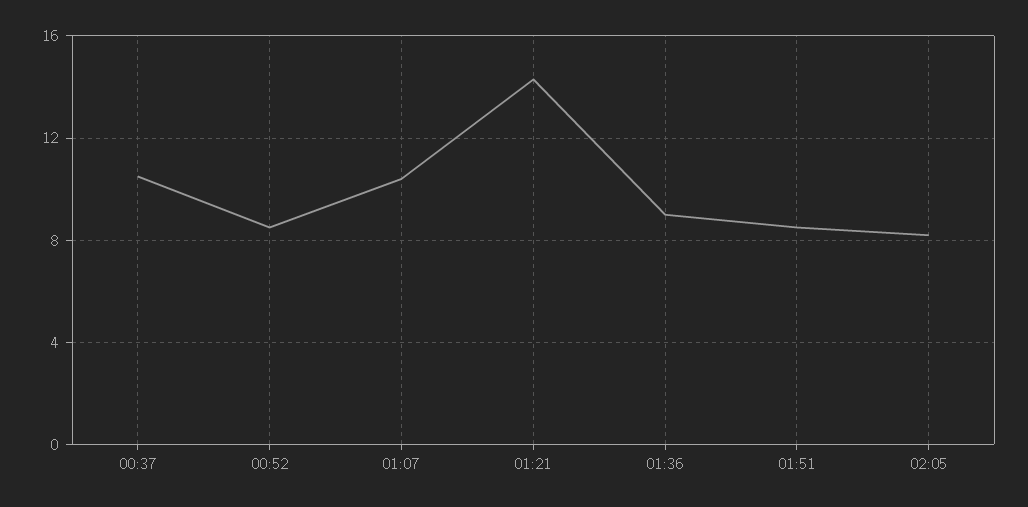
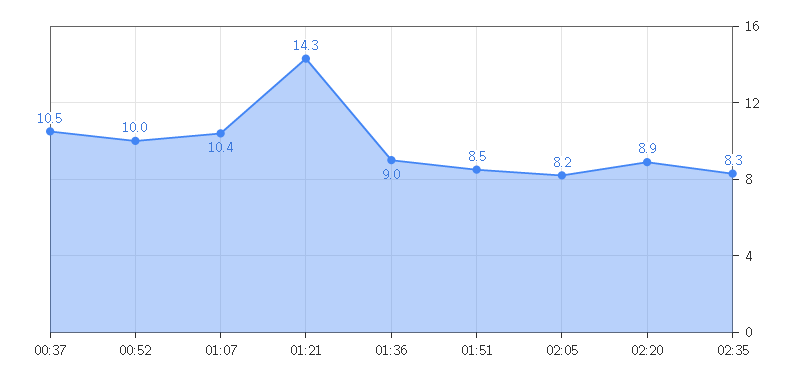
00:52: 8.5 -> 10
02:20: none -> 8.9
02:35: none -> 8.3

